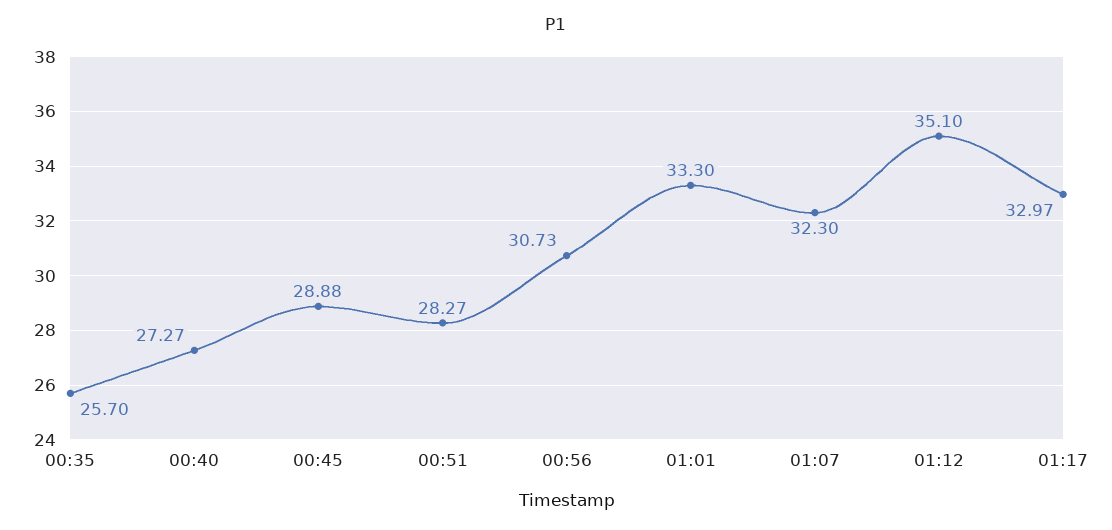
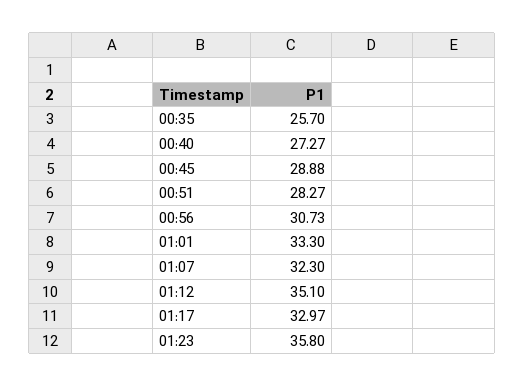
01:23: none -> 35.8

